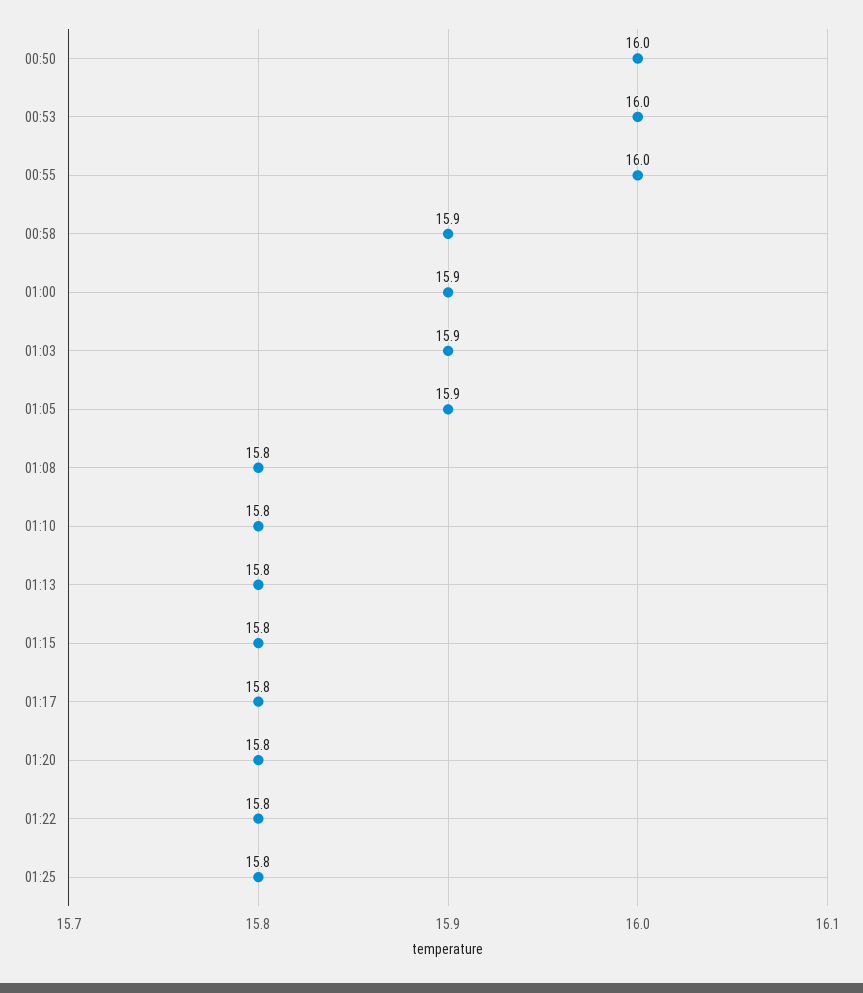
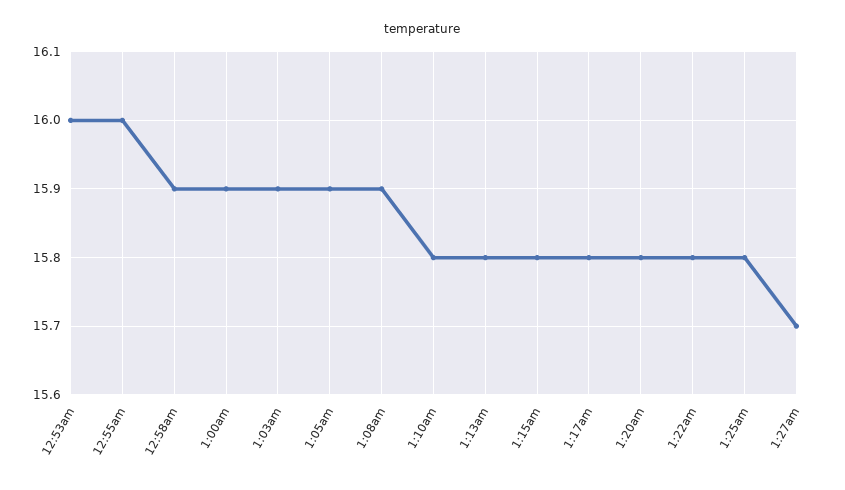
00:50: 16 -> none
01:08: 15.8 -> 15.9
1:27am: none -> 15.7

